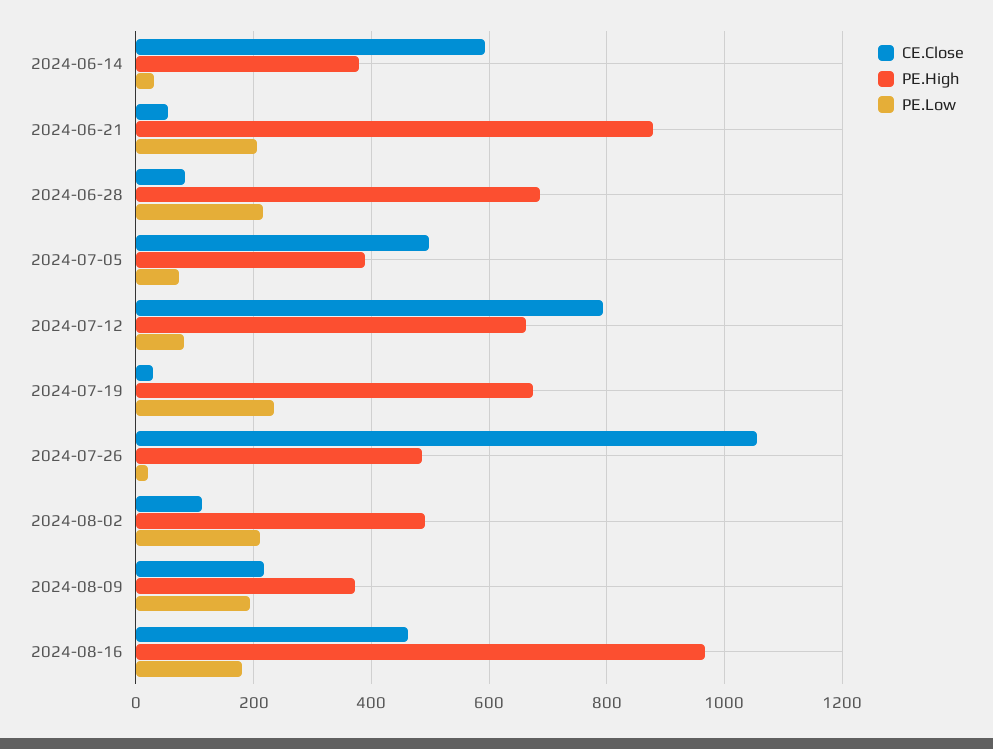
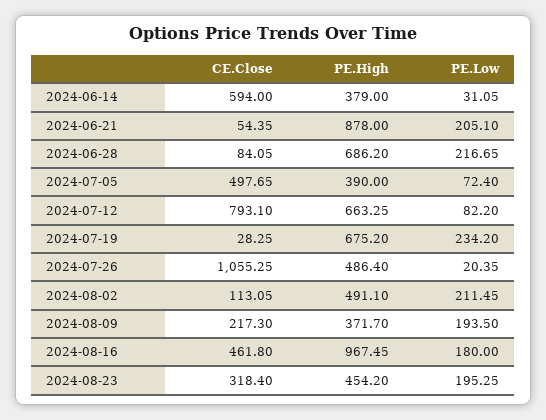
CE.Close, 2024-08-23: none -> 318.4
PE.High, 2024-08-23: none -> 454.2
PE.Low, 2024-08-23: none -> 195.25

